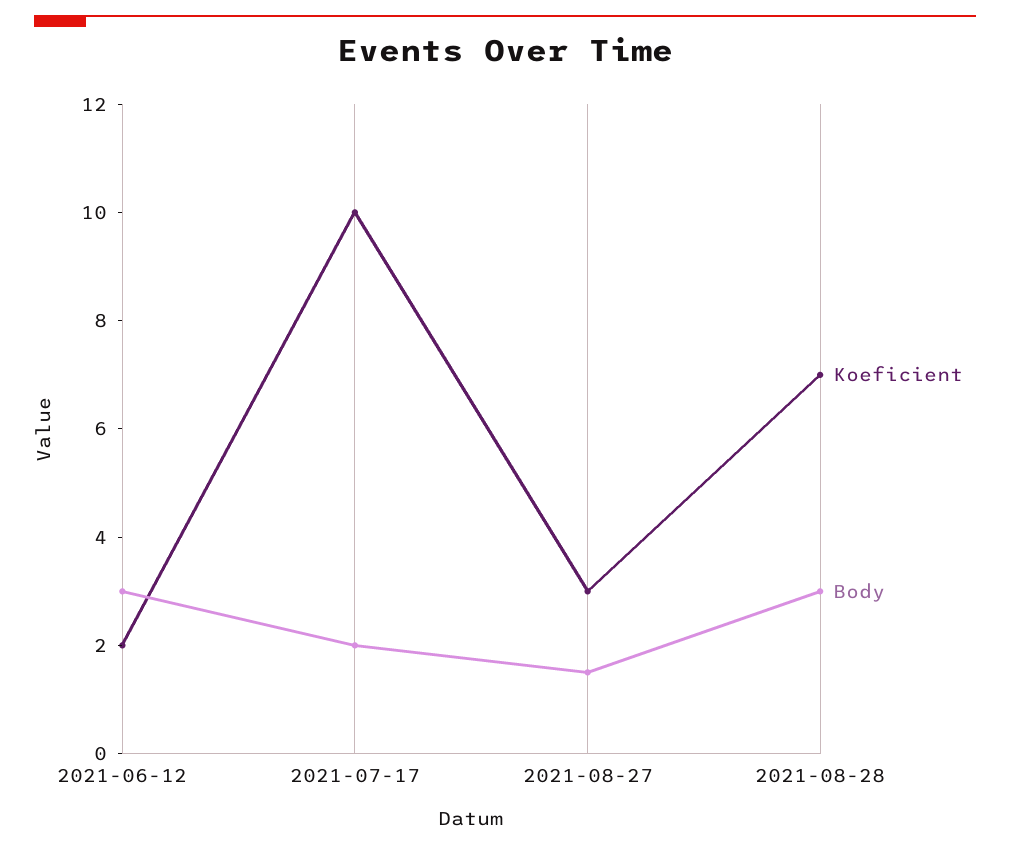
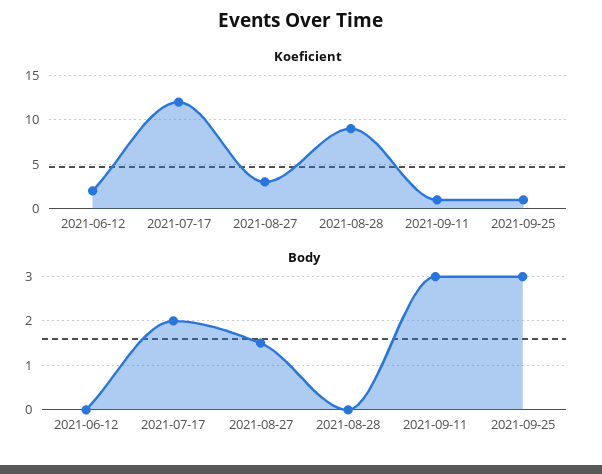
Body, 2021-06-12: 3 -> 0
Koeficient, 2021-07-17: 10 -> 12
Koeficient, 2021-08-28: 7 -> 9
Body, 2021-08-28: 3 -> 0
Koeficient, 2021-09-11: none -> 1
Koeficient, 2021-09-25: none -> 1
Body, 2021-09-11: none -> 3
Body, 2021-09-25: none -> 3

